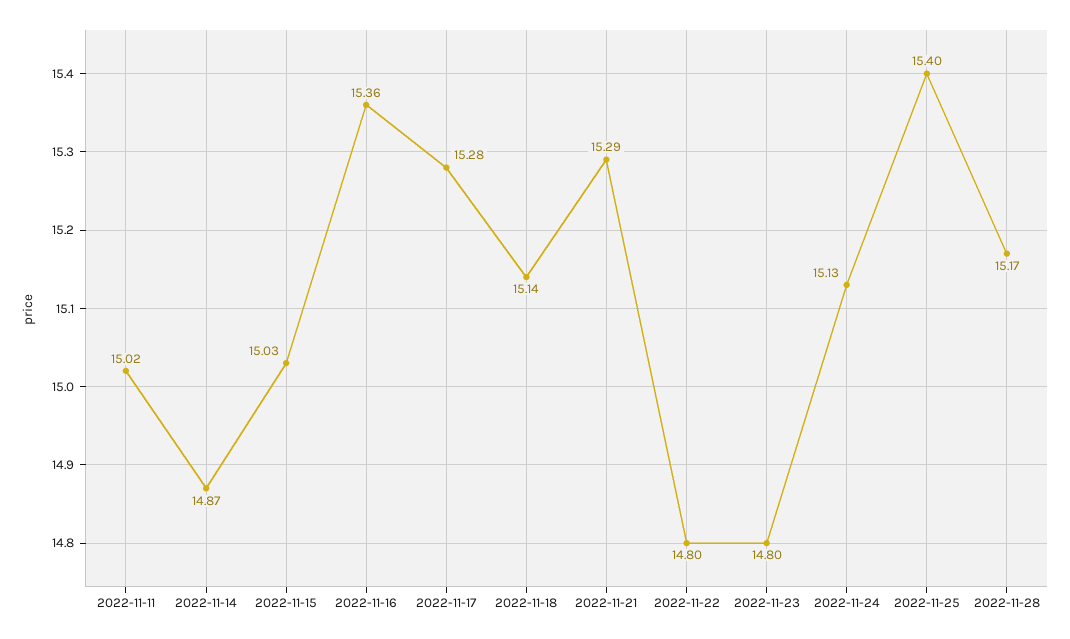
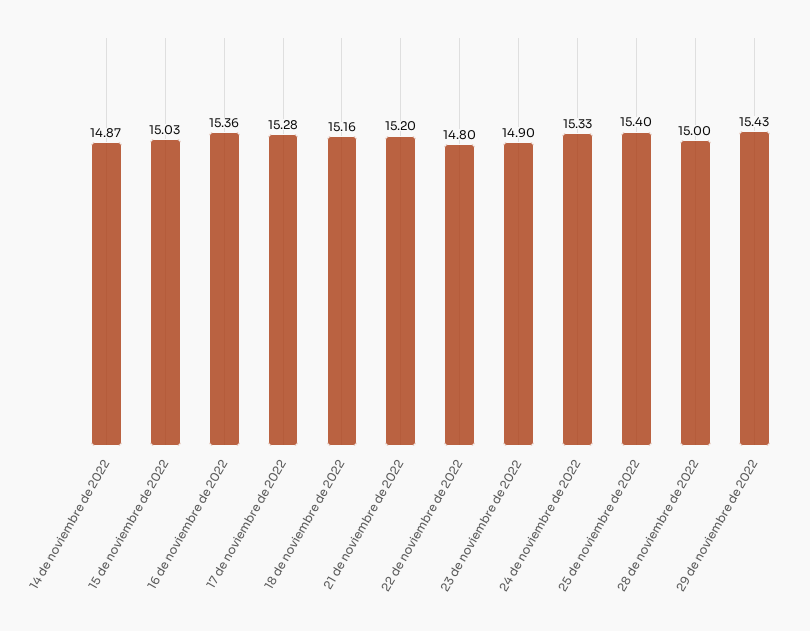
2022-11-11: 15.02 -> none
2022-11-18: 15.14 -> 15.16
2022-11-21: 15.29 -> 15.2
2022-11-23: 14.8 -> 14.9
2022-11-24: 15.13 -> 15.33
2022-11-28: 15.17 -> 15
29 de noviembre de 2022: none -> 15.43

